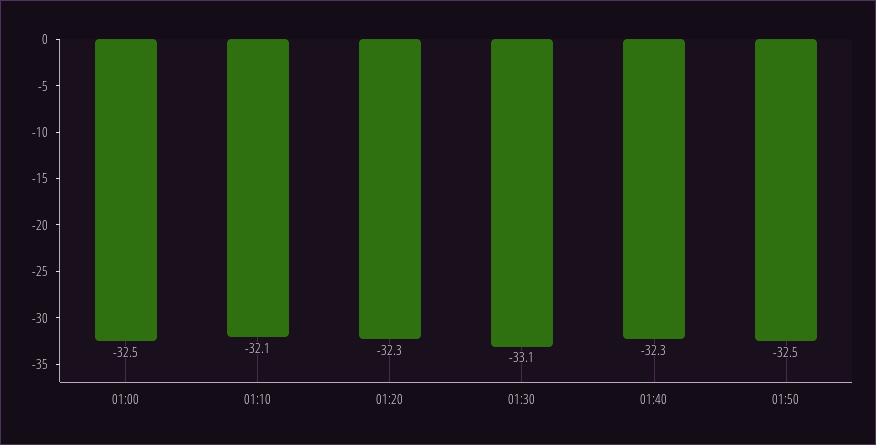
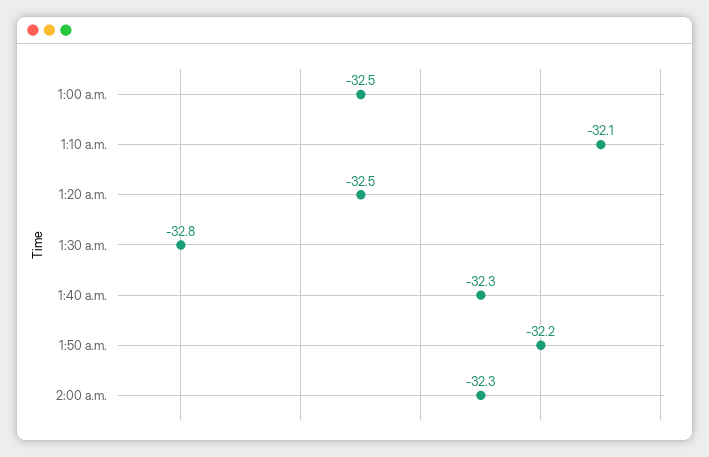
01:20: -32.3 -> -32.5
01:30: -33.1 -> -32.8
01:50: -32.5 -> -32.2
2:00 a.m.: none -> -32.3

